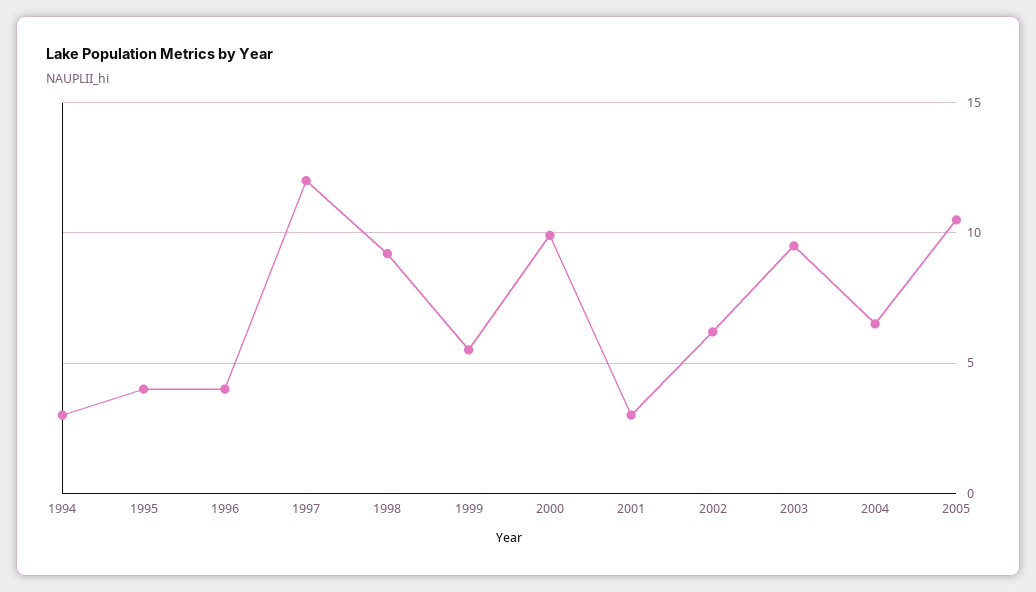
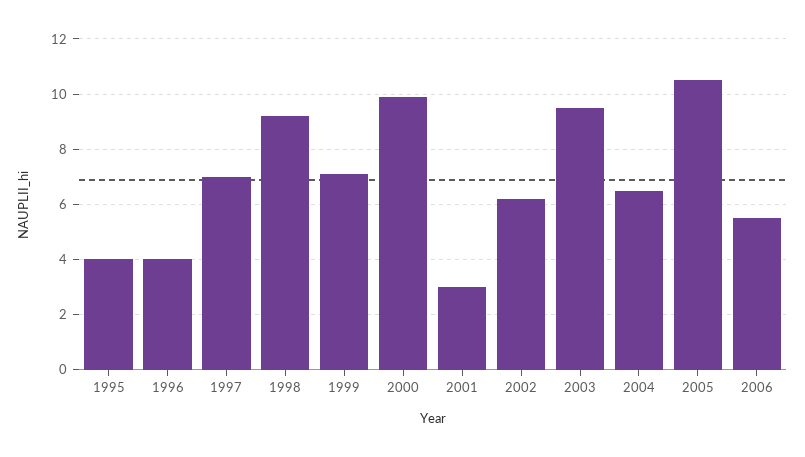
1994: 3 -> none
1997: 12 -> 7
1999: 5.5 -> 7
2006: none -> 5.5

